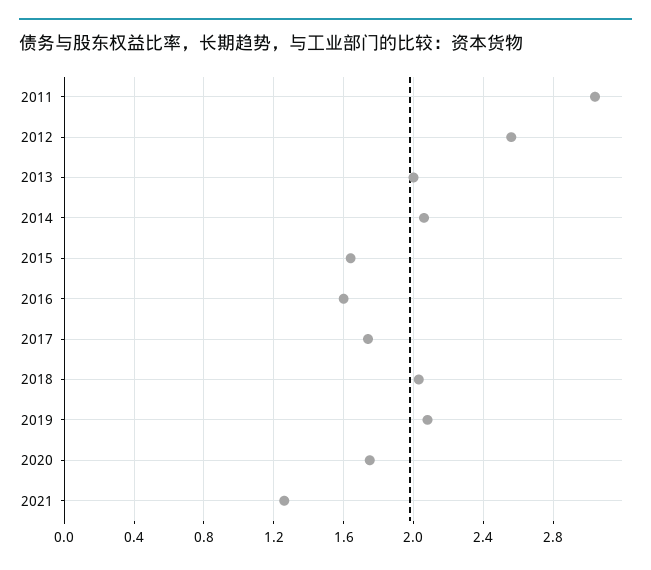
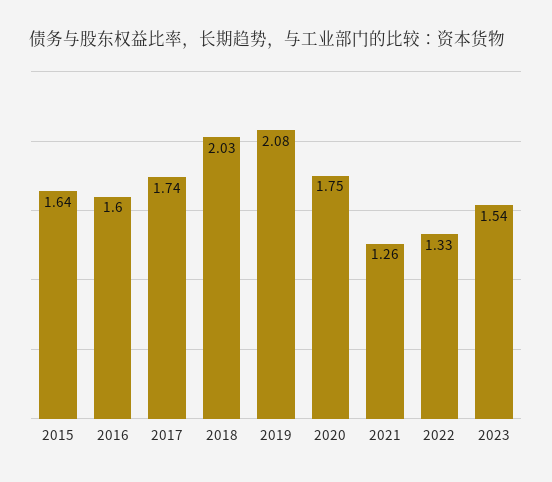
2011: 3.05 -> none
2012: 2.55 -> none
2013: 2 -> none
2014: 2.05 -> none
2022: none -> 1.33
2023: none -> 1.54

